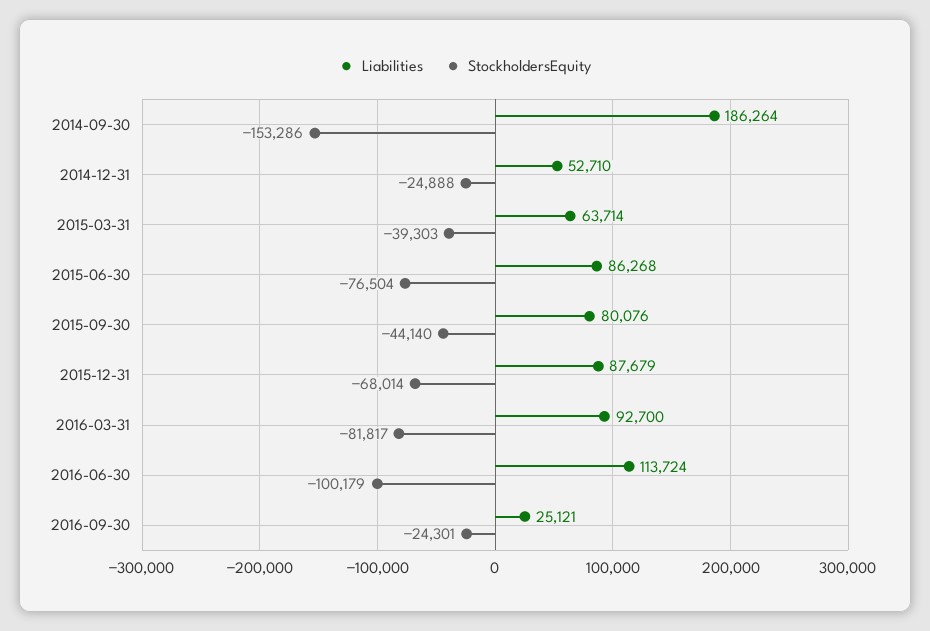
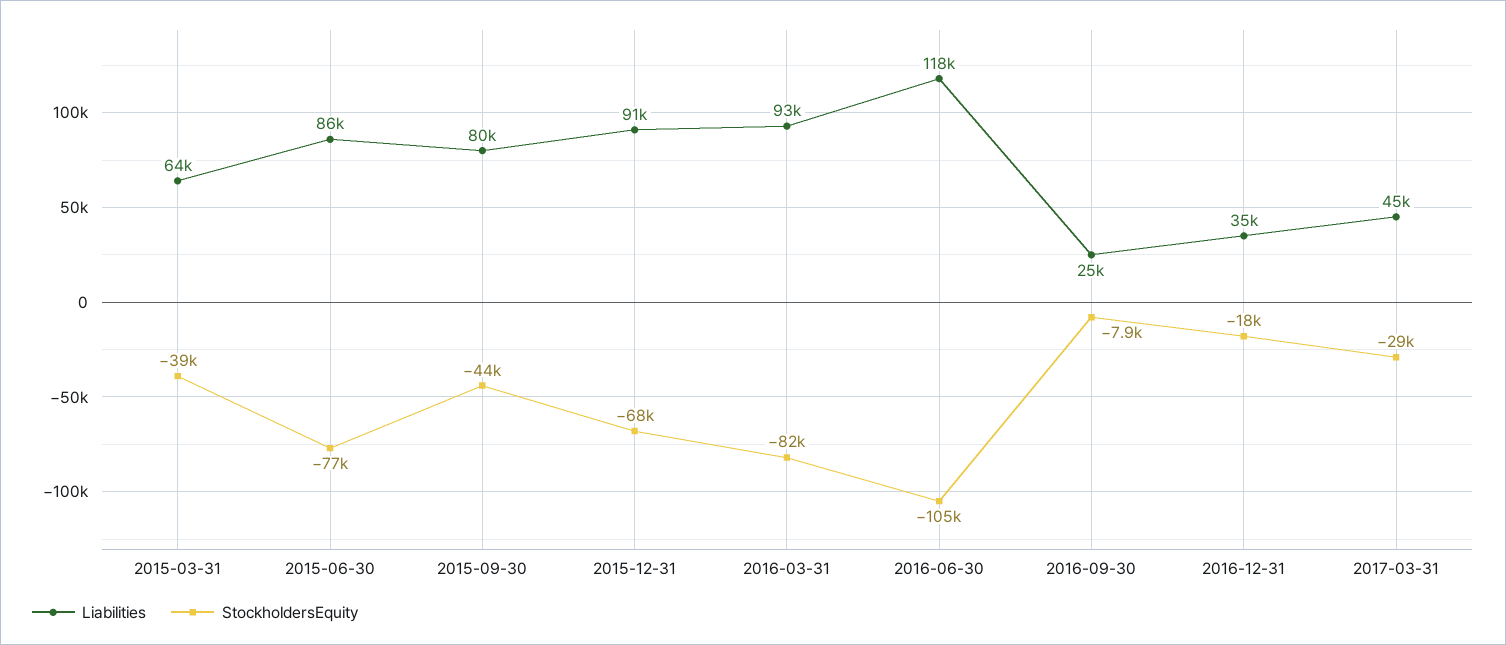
Liabilities, 2014-09-30: 186264 -> none
StockholdersEquity, 2014-09-30: -153286 -> none
Liabilities, 2014-12-31: 52710 -> none
StockholdersEquity, 2014-12-31: -24888 -> none
Liabilities, 2015-12-31: 87679 -> 91000
Liabilities, 2016-06-30: 113724 -> 118000
StockholdersEquity, 2016-06-30: -100179 -> -105000
StockholdersEquity, 2016-09-30: -24301 -> -7900
Liabilities, 2016-12-31: none -> 35000
StockholdersEquity, 2016-12-31: none -> -18000
Liabilities, 2017-03-31: none -> 45000
StockholdersEquity, 2017-03-31: none -> -29000

